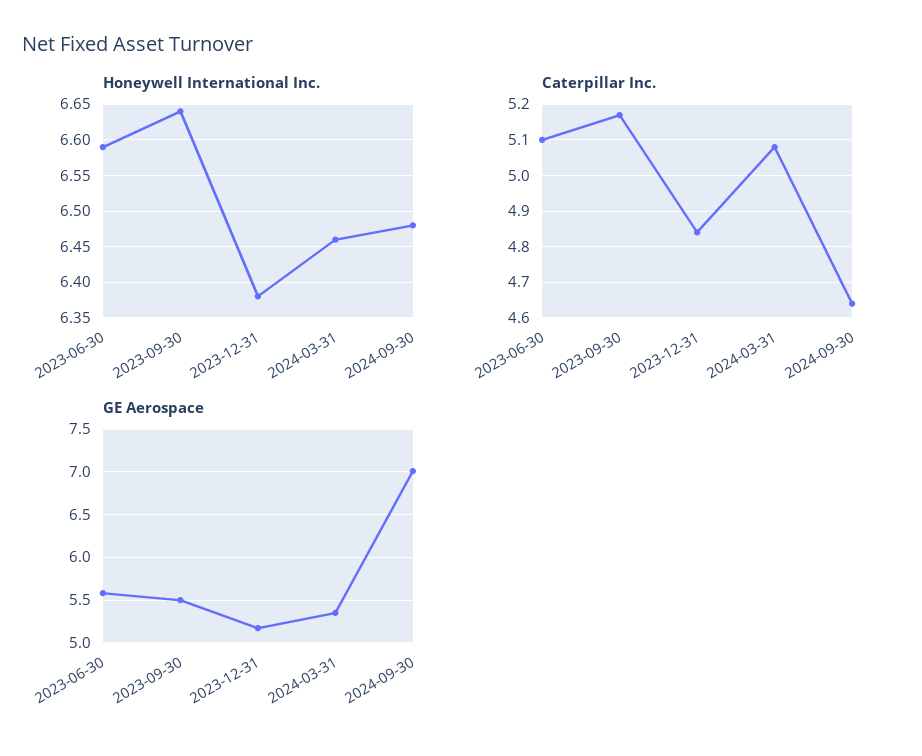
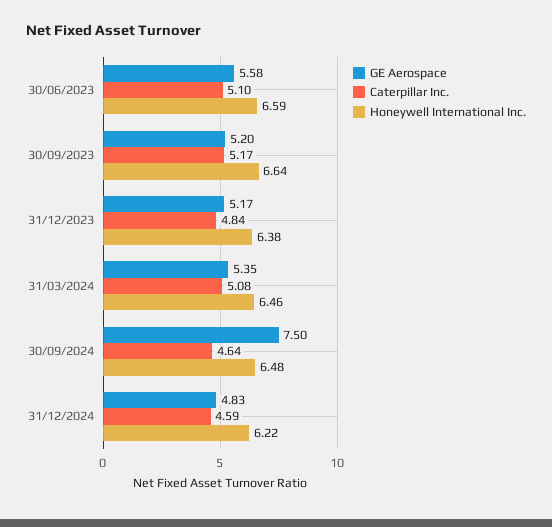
GE Aerospace, 2023-09-30: 5.5 -> 5.2
GE Aerospace, 2024-09-30: 7 -> 7.5
GE Aerospace, 31/12/2024: none -> 4.83
Caterpillar Inc., 31/12/2024: none -> 4.59
Honeywell International Inc., 31/12/2024: none -> 6.22

